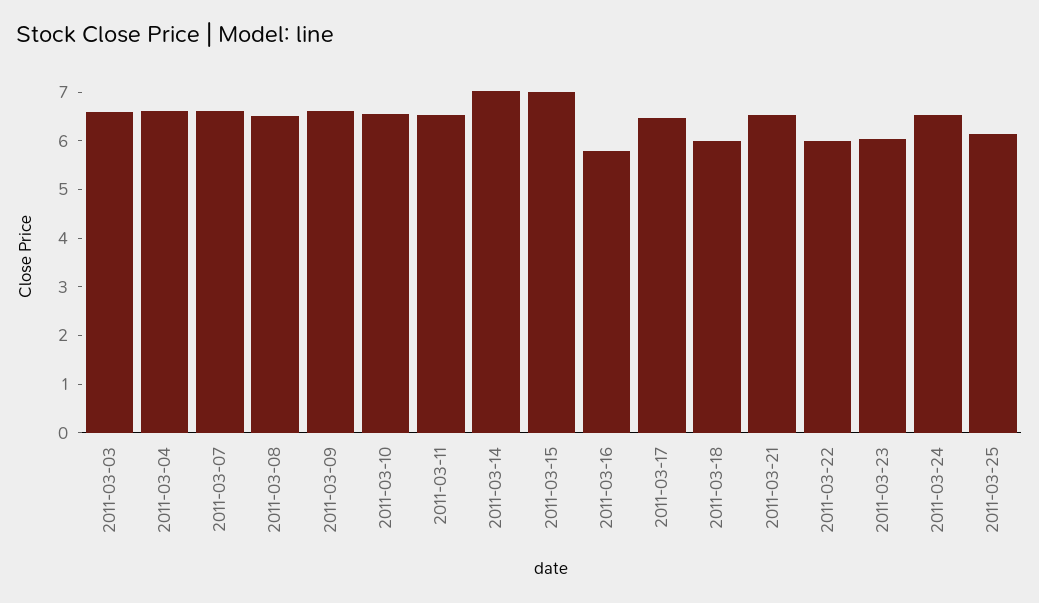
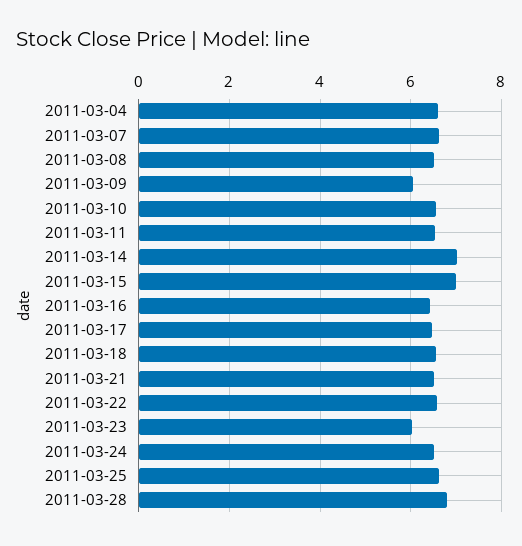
2011-03-03: 6.6 -> none
2011-03-09: 6.6 -> 6
2011-03-16: 5.8 -> 6.4
2011-03-18: 6 -> 6.6
2011-03-22: 6 -> 6.6
2011-03-25: 6.2 -> 6.6
2011-03-28: none -> 6.8

